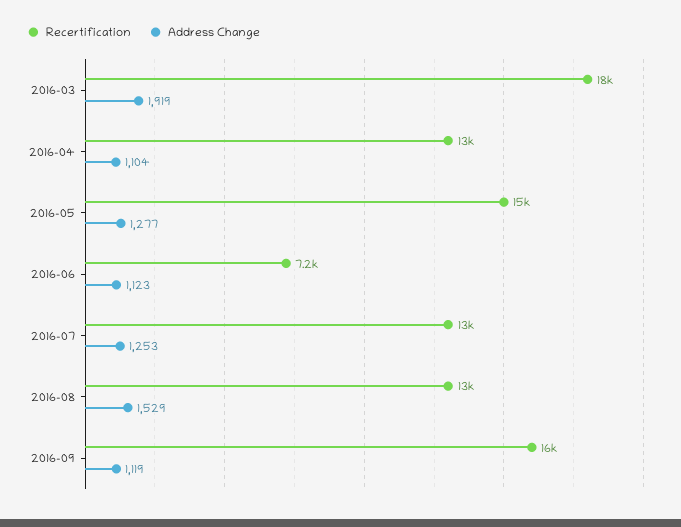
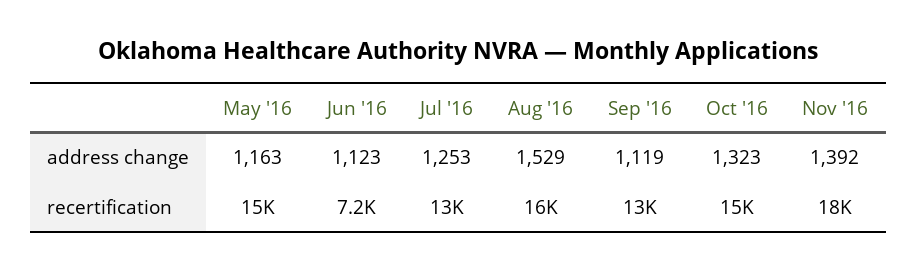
Recertification, 2016-03: 18000 -> none
Address Change, 2016-03: 1919 -> none
Recertification, 2016-04: 13000 -> none
Address Change, 2016-04: 1104 -> none
Address Change, 2016-05: 1277 -> 1163
Recertification, 2016-08: 13000 -> 16000
Recertification, 2016-09: 16000 -> 13000
Address Change, Oct '16: none -> 1323
Address Change, Nov '16: none -> 1392
Recertification, Oct '16: none -> 15000
Recertification, Nov '16: none -> 18000

